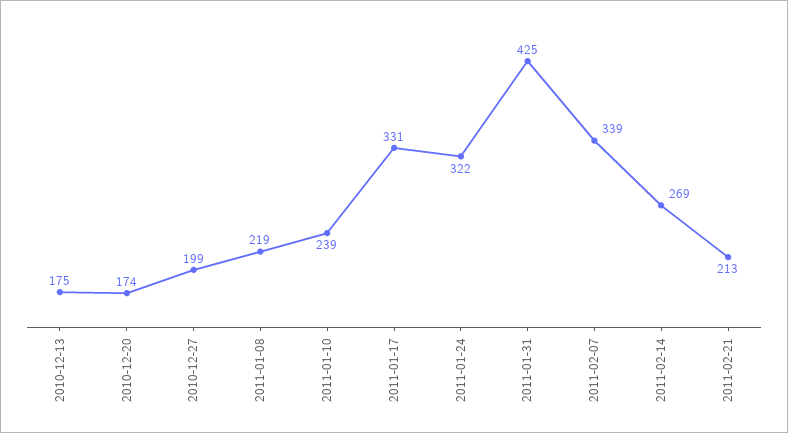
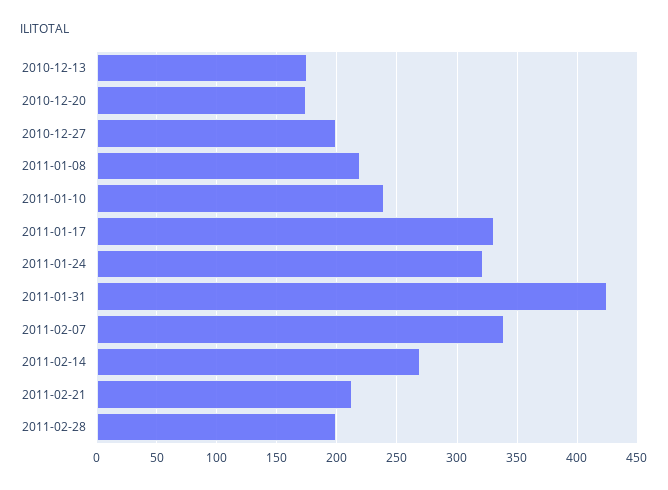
2011-02-28: none -> 200

